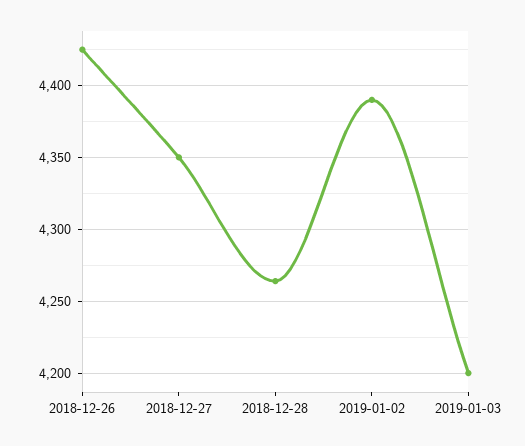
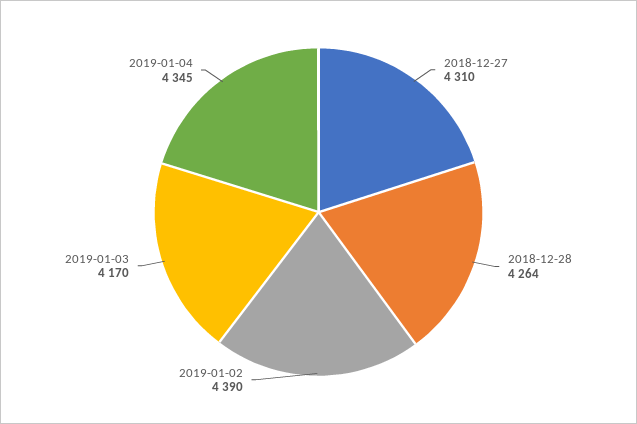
2018-12-26: 4425 -> none
2018-12-27: 4350 -> 4310
2019-01-03: 4200 -> 4170
2019-01-04: none -> 4345

